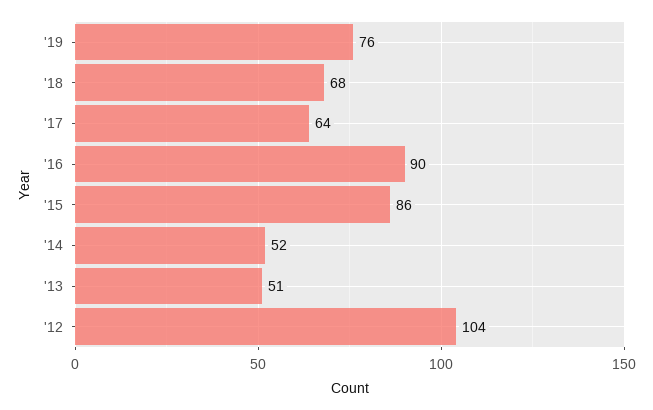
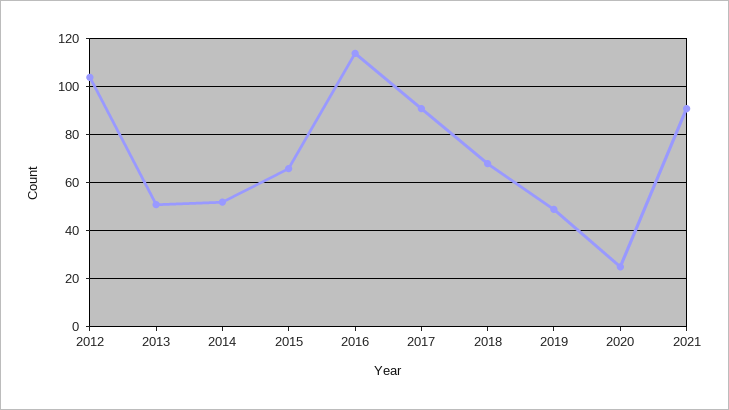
'19: 76 -> 50
'17: 64 -> 90
'16: 90 -> 115
'15: 86 -> 65
2020: none -> 25
2021: none -> 90

